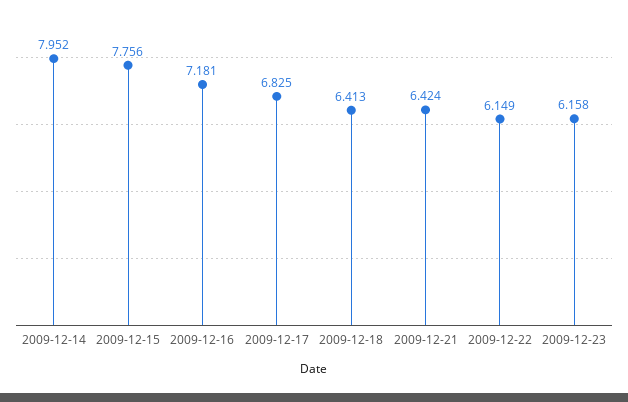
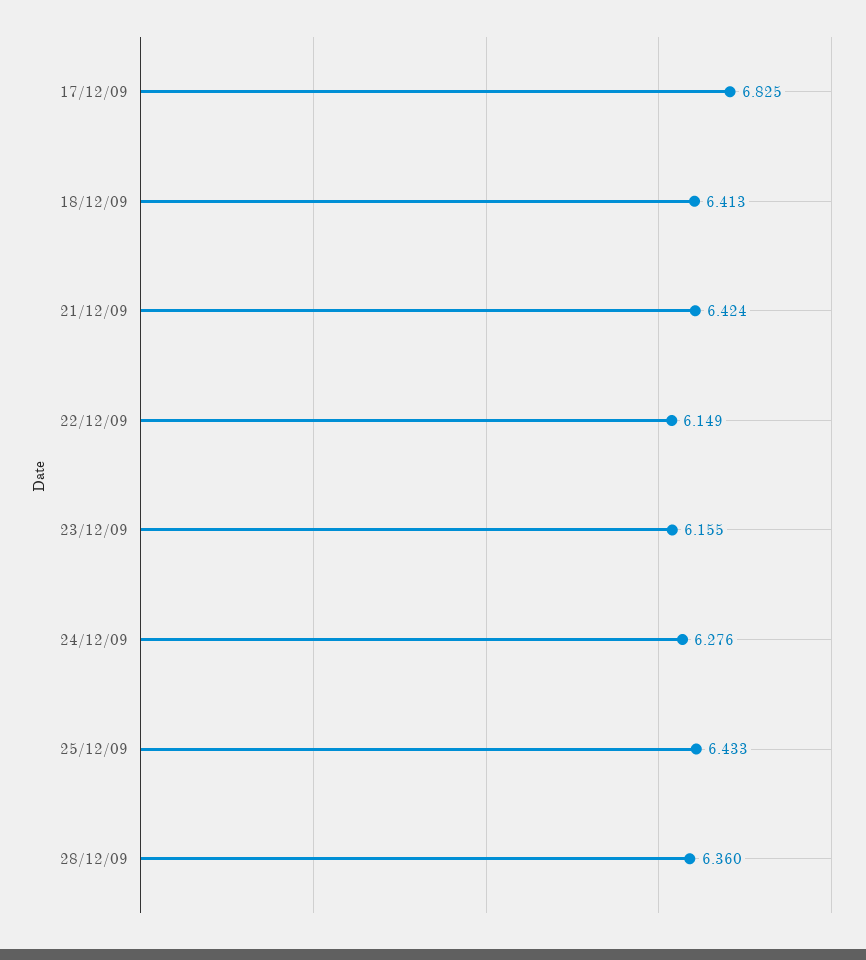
2009-12-14: 7.952 -> none
2009-12-15: 7.756 -> none
2009-12-16: 7.181 -> none
2009-12-23: 6.158 -> 6.155
24/12/09: none -> 6.276
25/12/09: none -> 6.433
28/12/09: none -> 6.36

